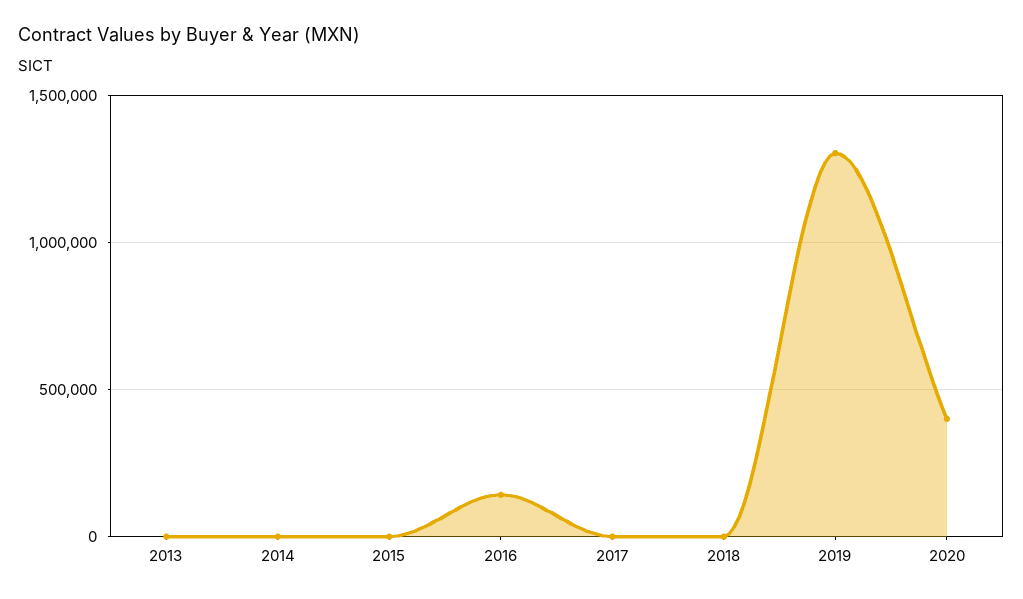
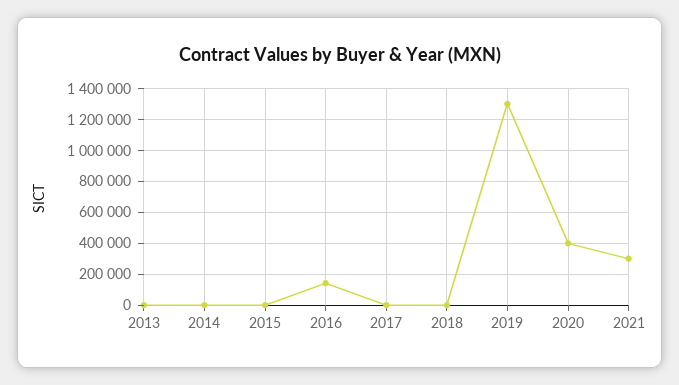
2021: none -> 300000

